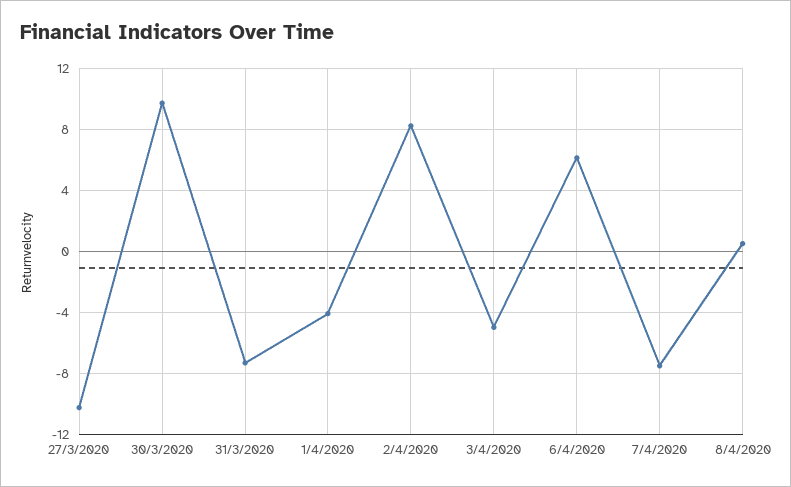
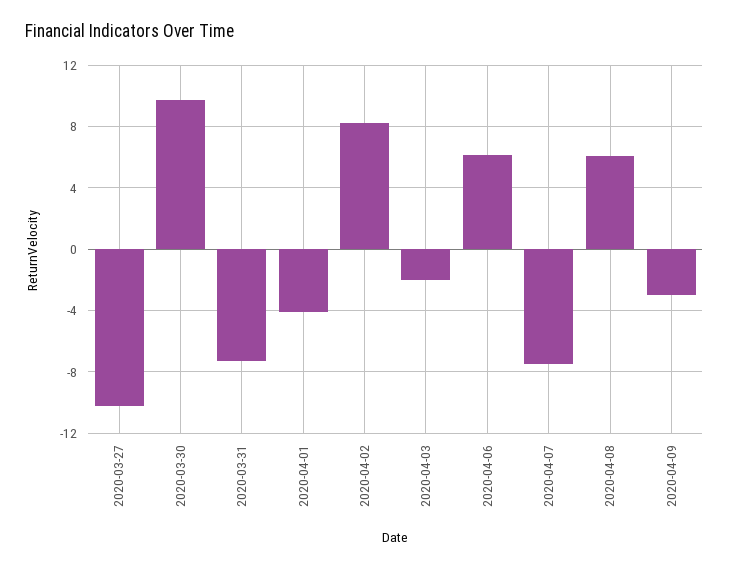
3/4/2020: -5 -> -2
8/4/2020: 0.5 -> 6
2020-04-09: none -> -3

